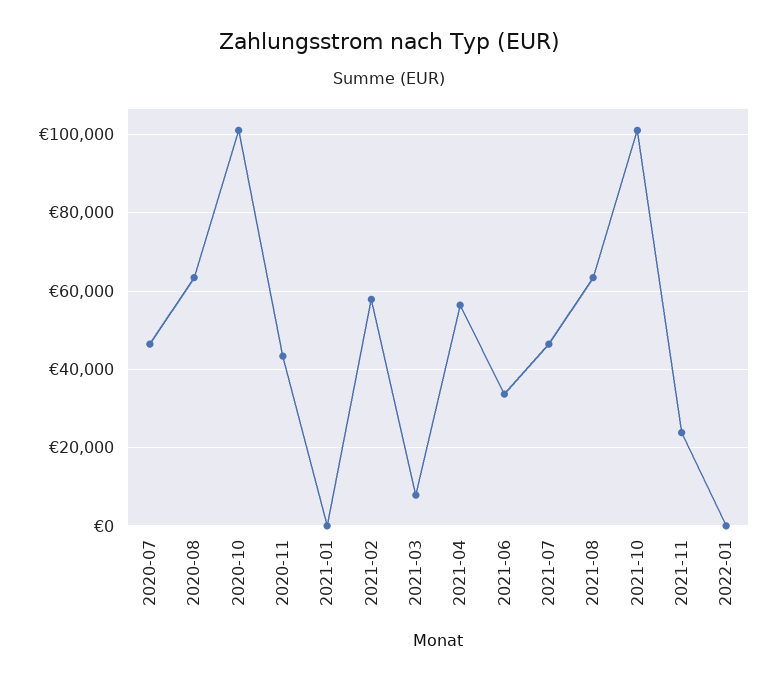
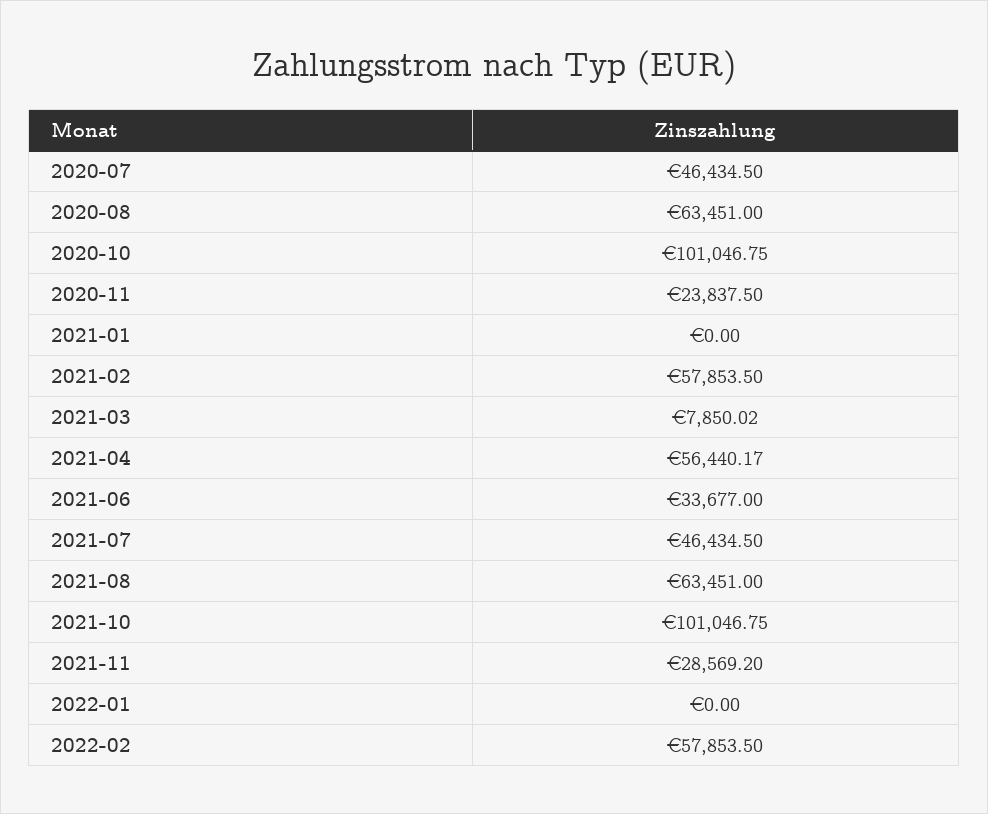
2020-11: 44000 -> 23837.5
2021-11: 24000 -> 28569.2
2022-02: none -> 57853.5

